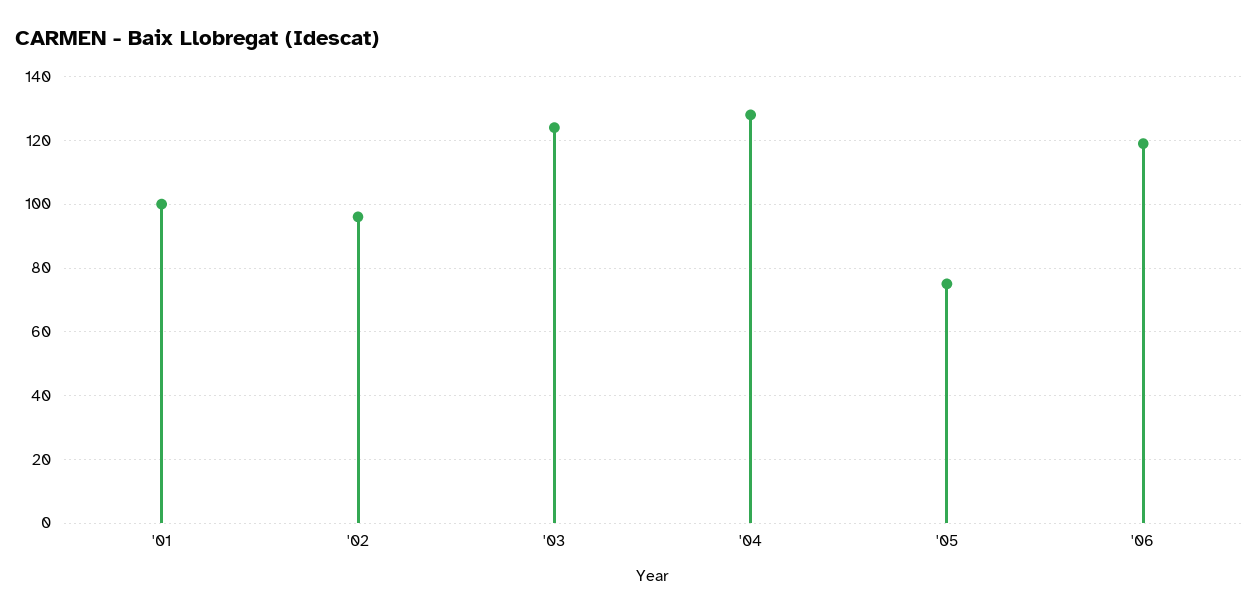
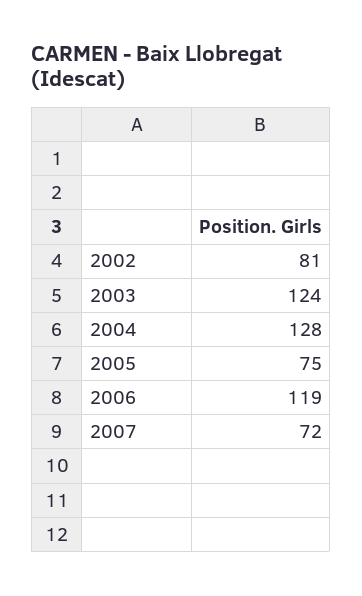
'01: 100 -> none
'02: 95 -> 81
2007: none -> 72

